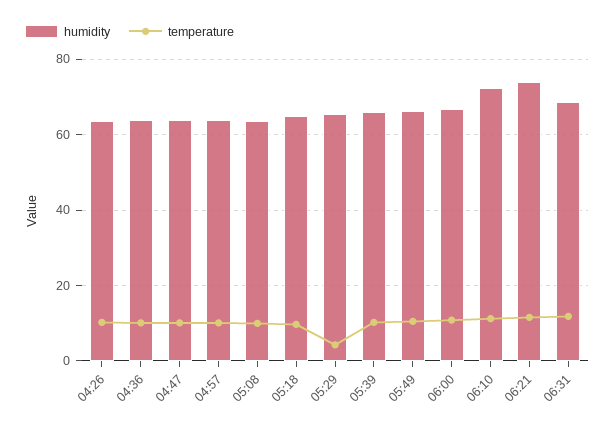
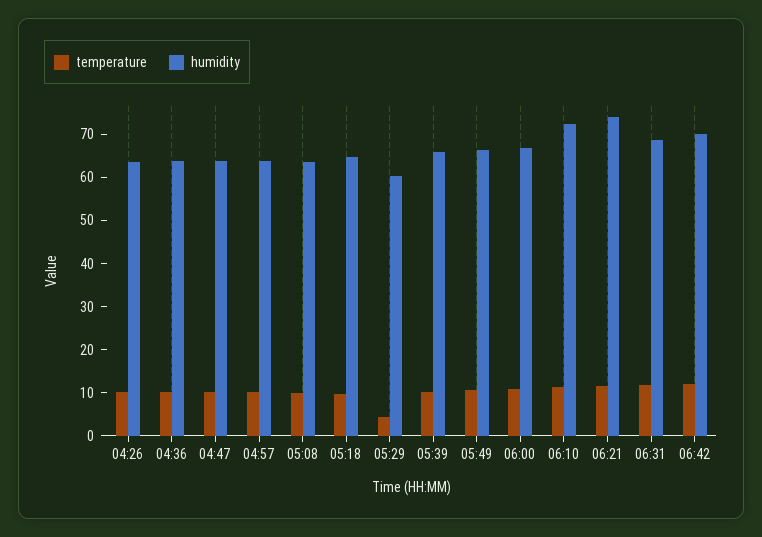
humidity, 05:29: 66 -> 60
temperature, 06:42: none -> 12
humidity, 06:42: none -> 70

